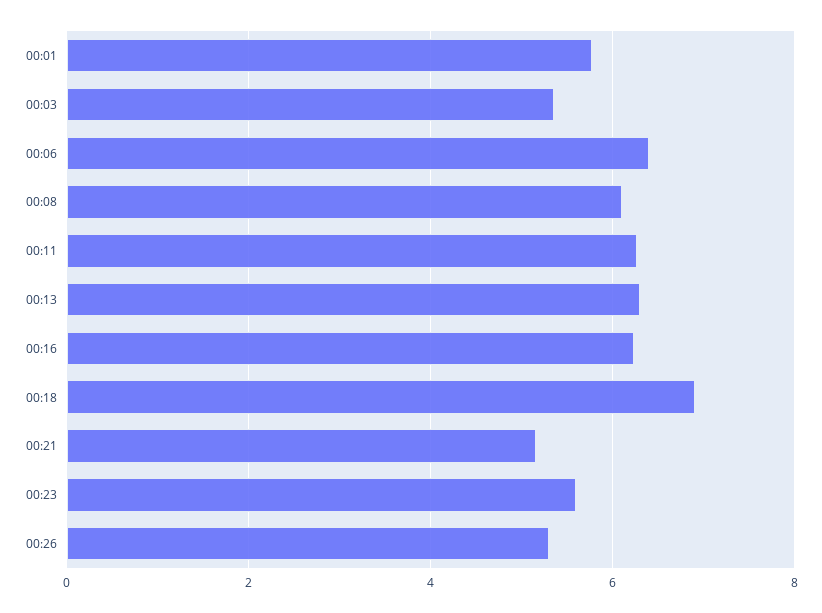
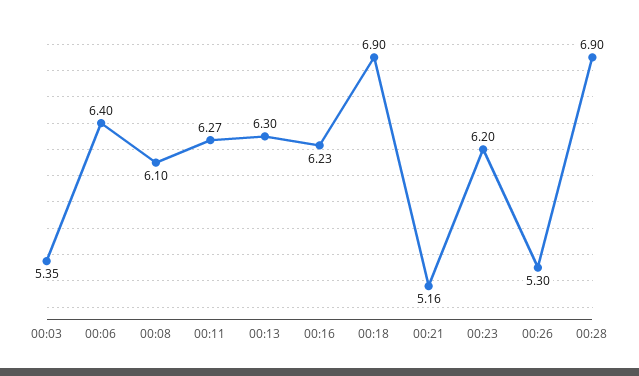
00:01: 5.8 -> none
00:23: 5.6 -> 6.2
00:28: none -> 6.9

